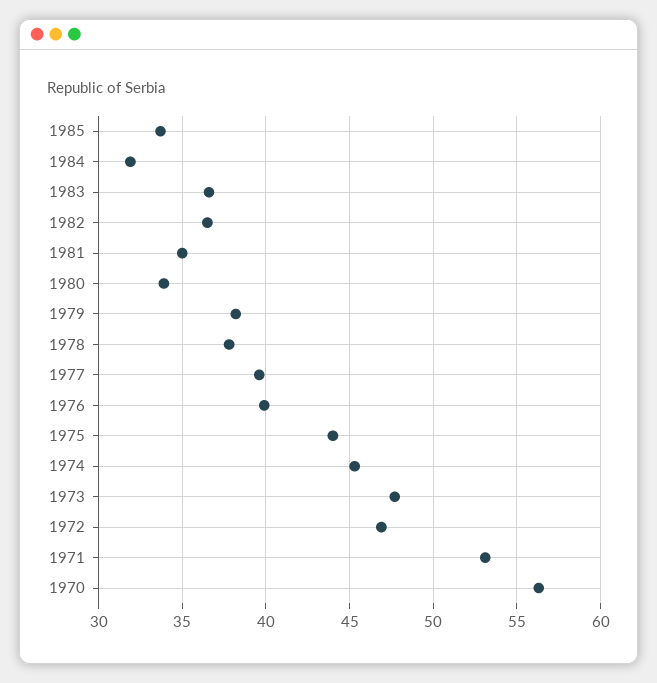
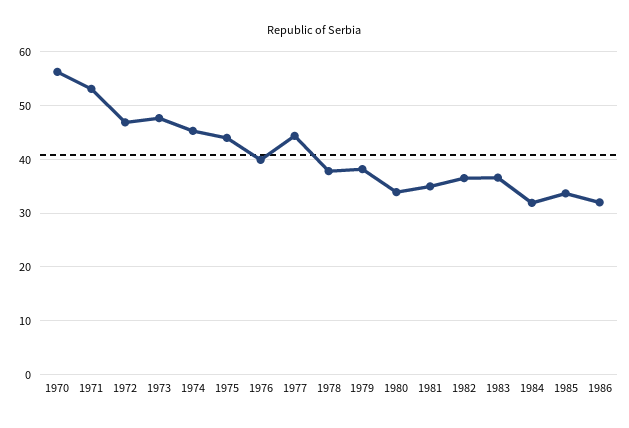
1977: 39.5 -> 44
1986: none -> 32

